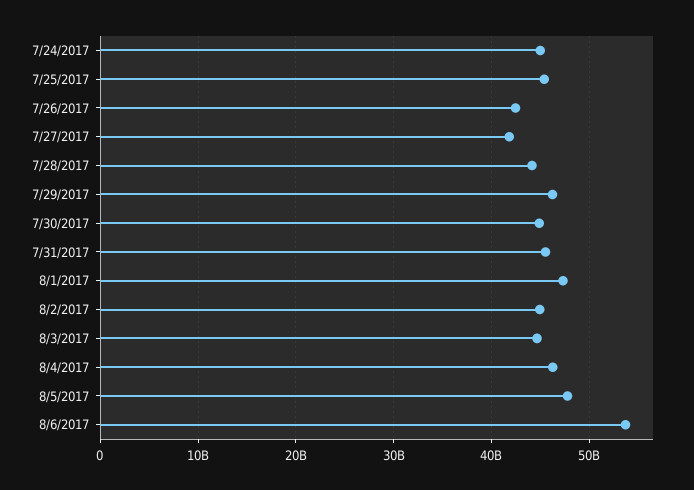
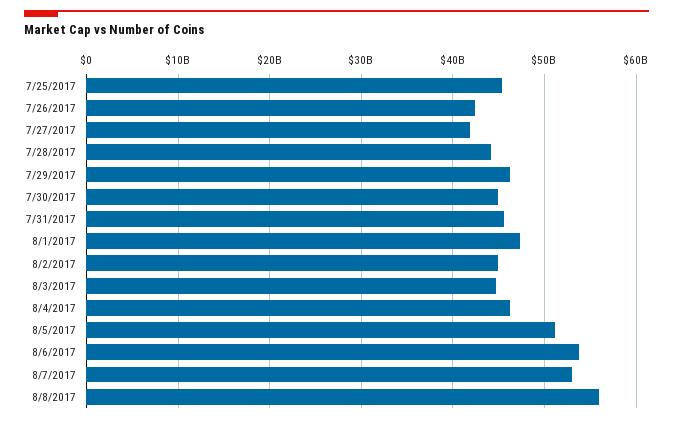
7/24/2017: 45000000000 -> none
8/5/2017: 48000000000 -> 51000000000
8/7/2017: none -> 53000000000
8/8/2017: none -> 56000000000

